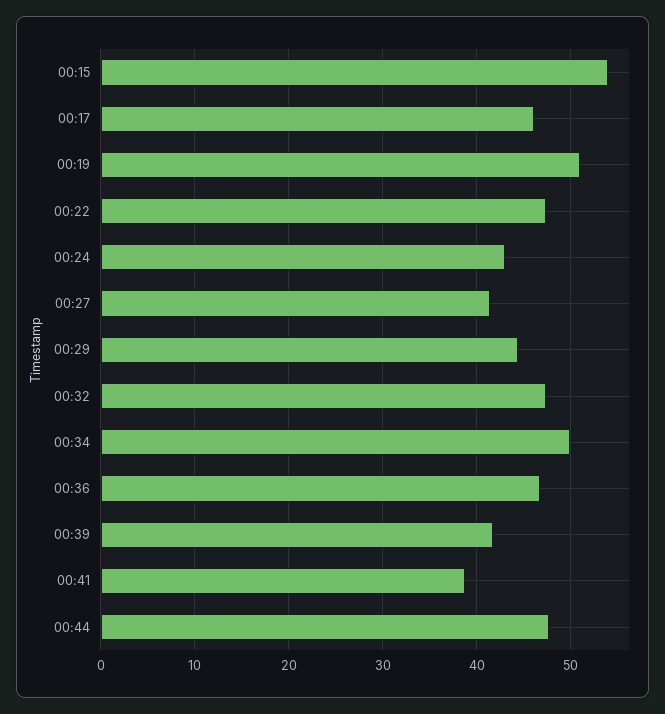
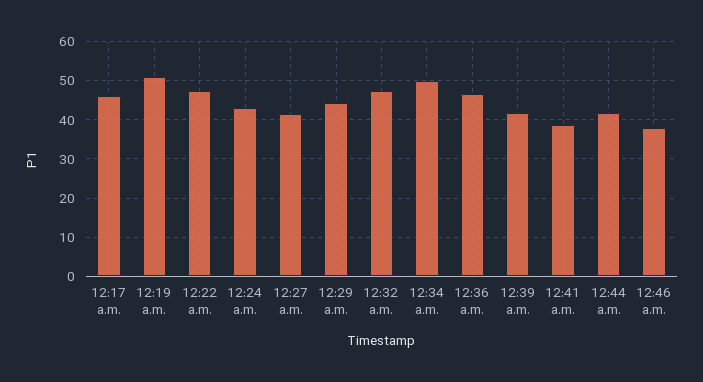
00:15: 54 -> none
00:44: 48 -> 42
12:46 a.m.: none -> 38

